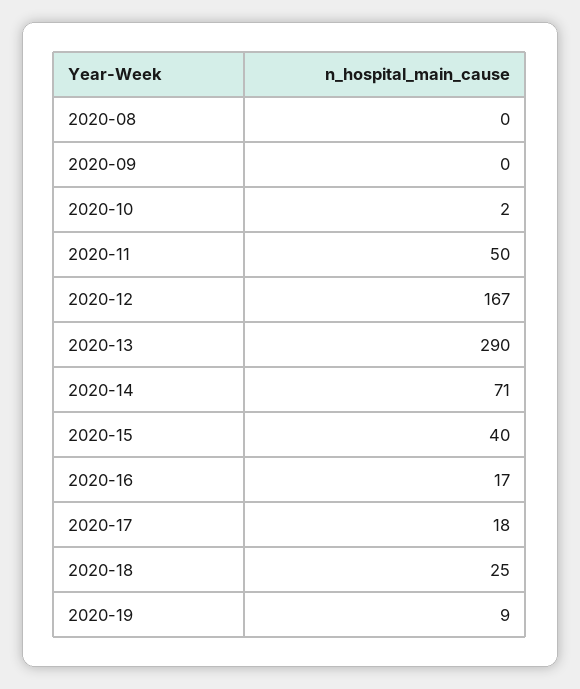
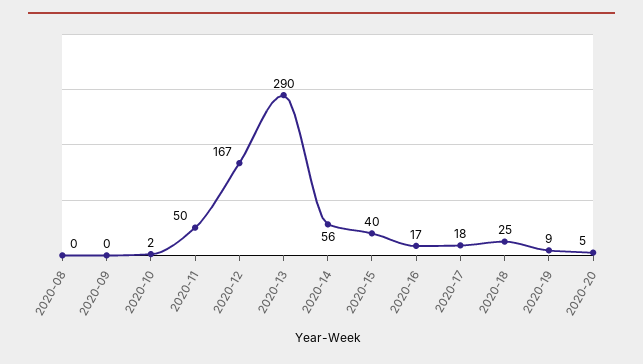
2020-14: 71 -> 56
2020-20: none -> 5

